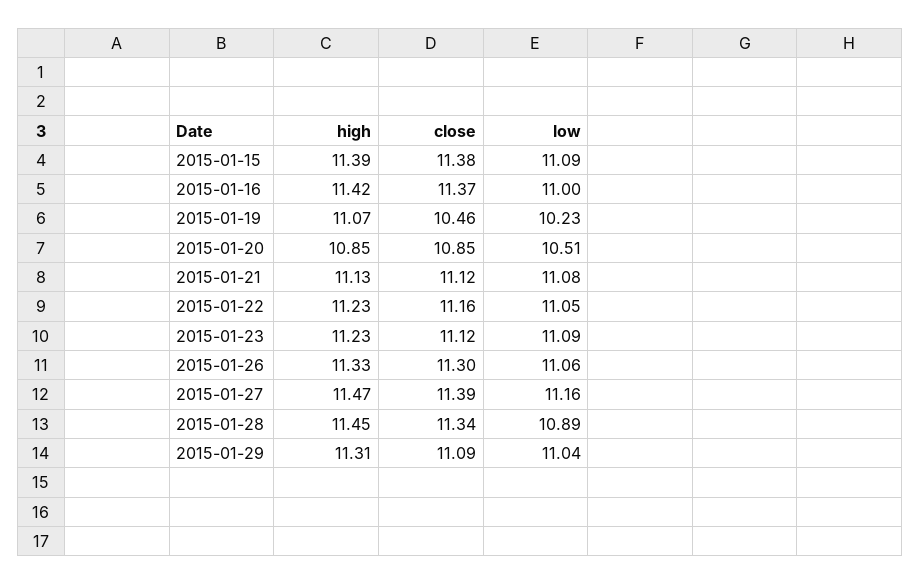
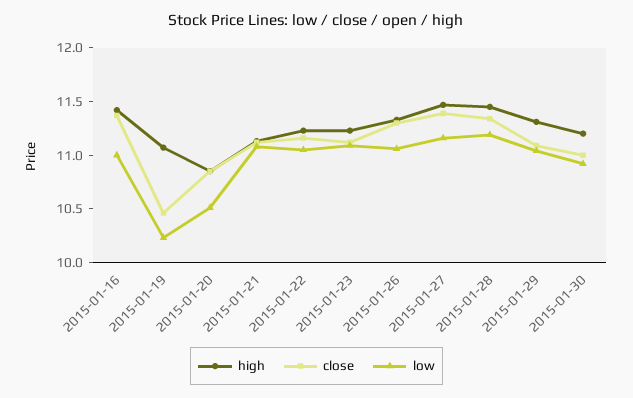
high, 2015-01-15: 11.39 -> none
close, 2015-01-15: 11.38 -> none
low, 2015-01-15: 11.09 -> none
low, 2015-01-28: 10.89 -> 11.2
high, 2015-01-30: none -> 11.2
close, 2015-01-30: none -> 11
low, 2015-01-30: none -> 10.9

